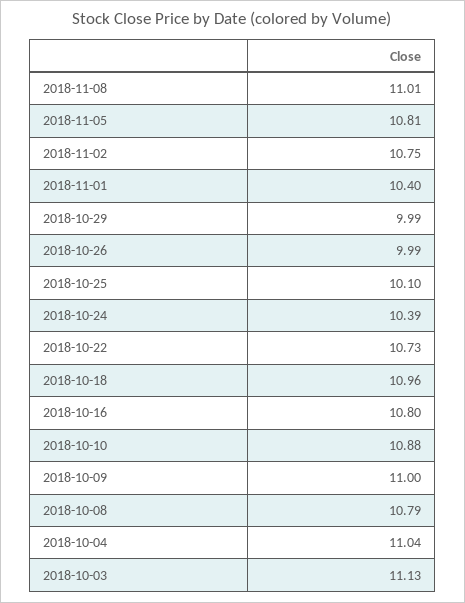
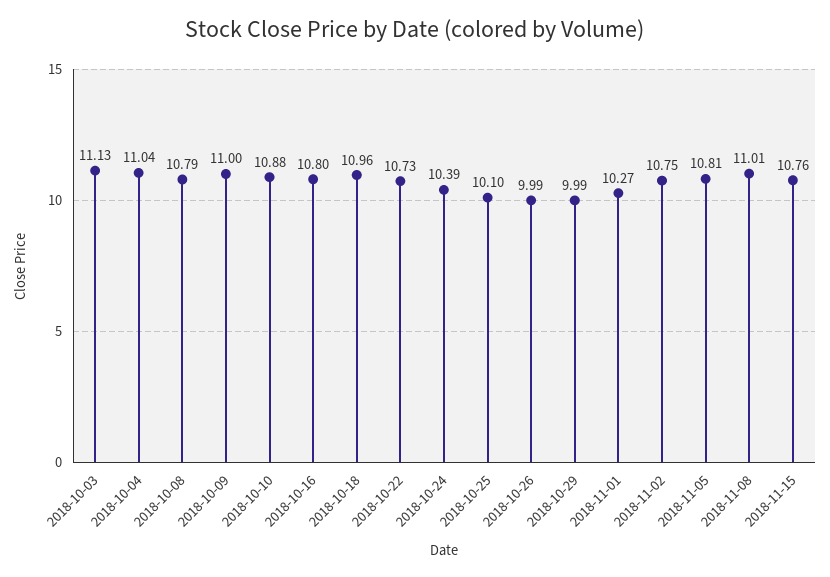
2018-11-01: 10.4 -> 10.27
2018-11-15: none -> 10.76

